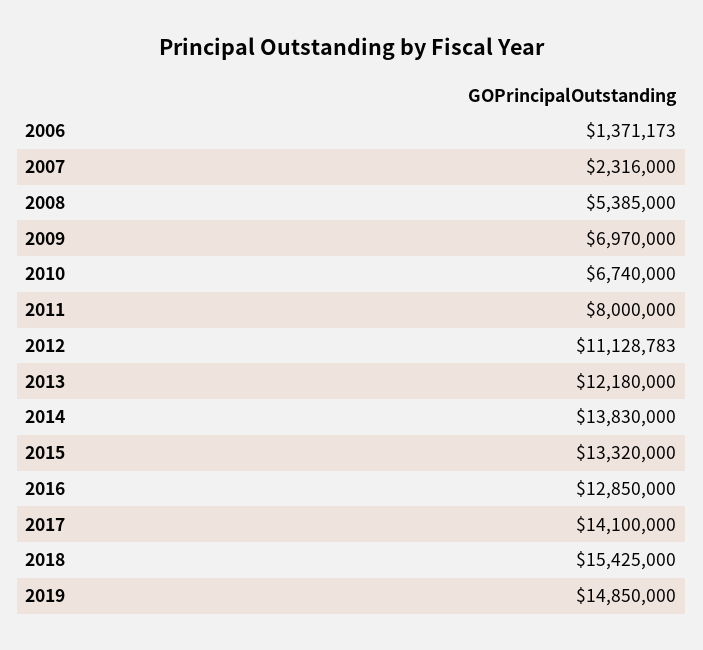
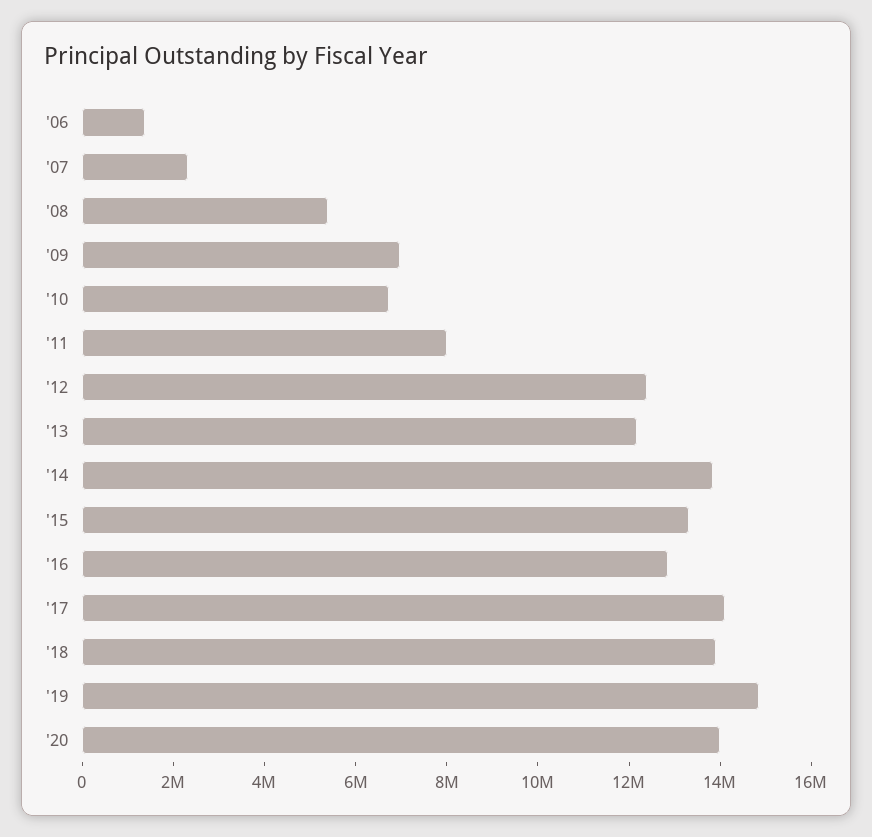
2012: 11128783 -> 12500000
2018: 15425000 -> 14000000
'20: none -> 14000000

